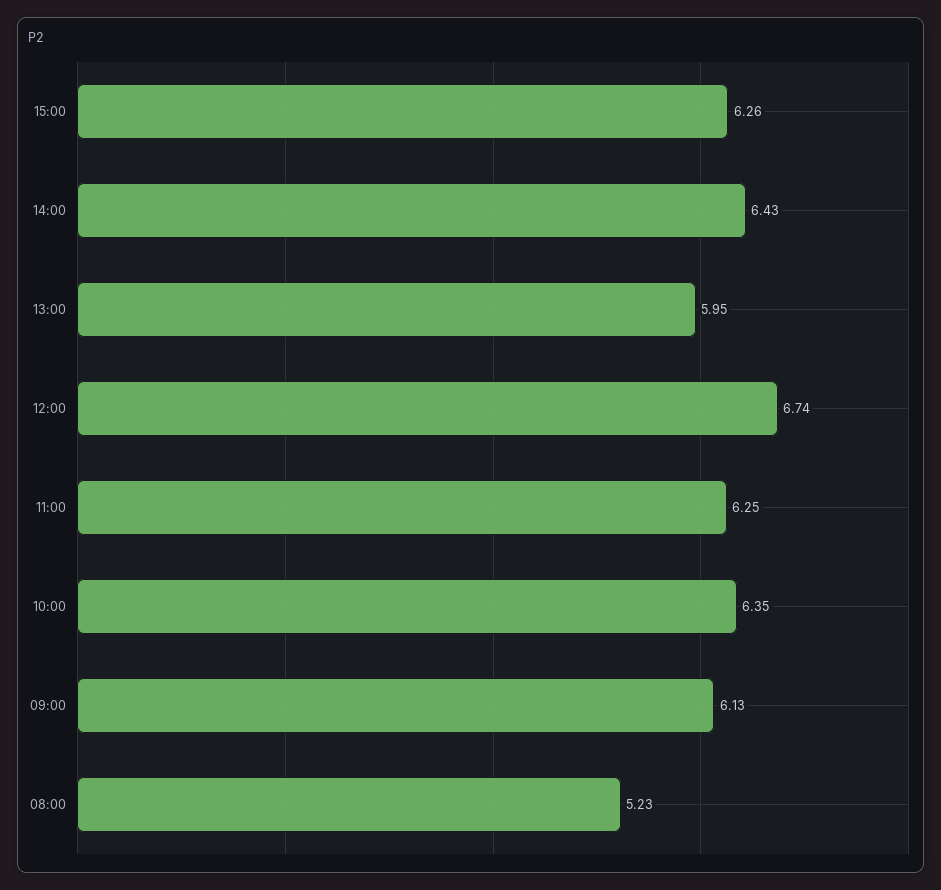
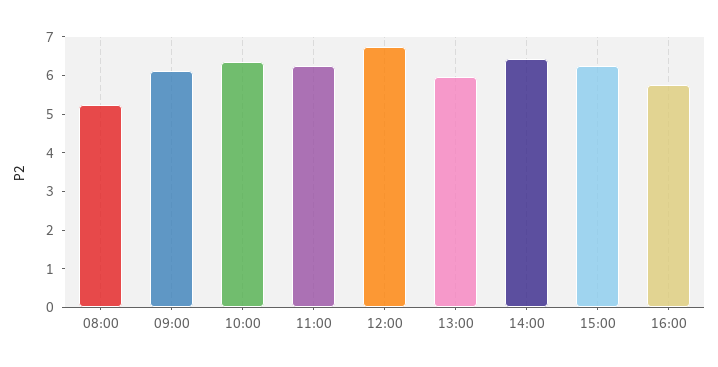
16:00: none -> 5.75

